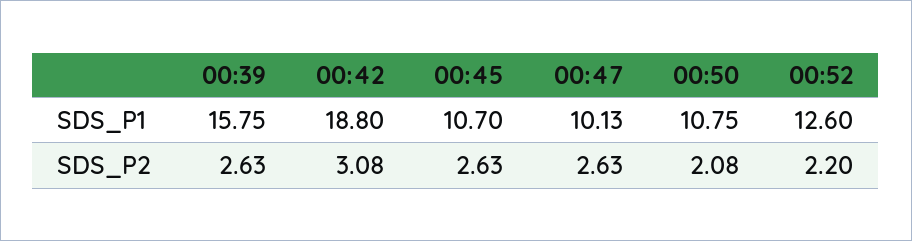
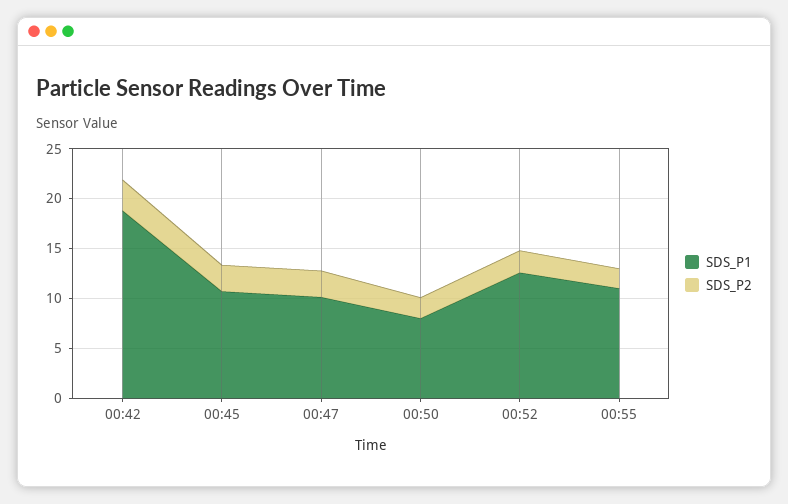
SDS_P1, 00:39: 15.75 -> none
SDS_P1, 00:50: 10.75 -> 8
SDS_P2, 00:39: 2.63 -> none
SDS_P1, 00:55: none -> 11
SDS_P2, 00:55: none -> 2

